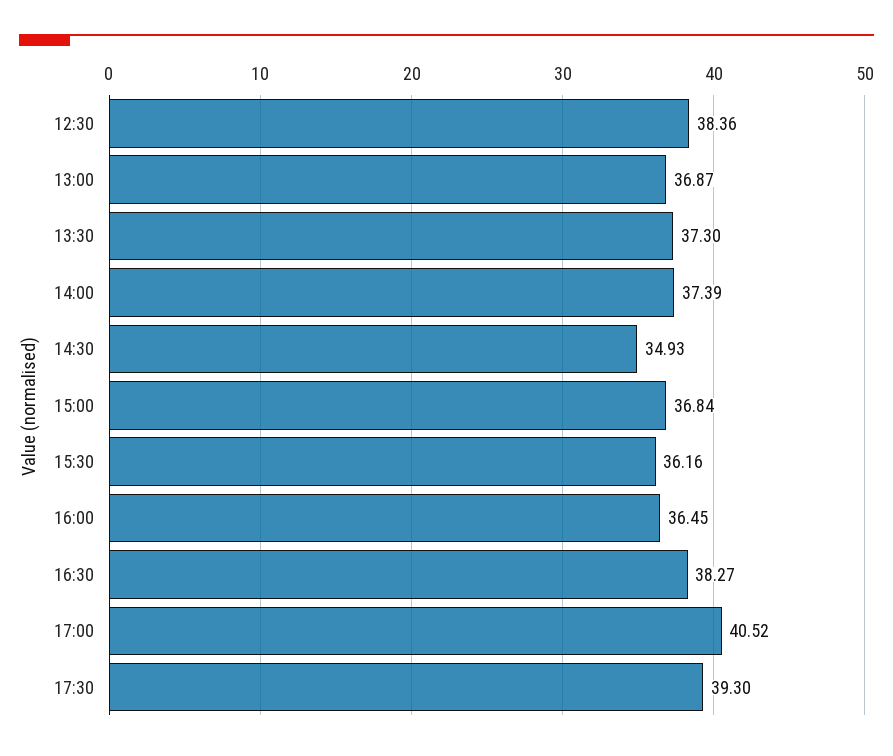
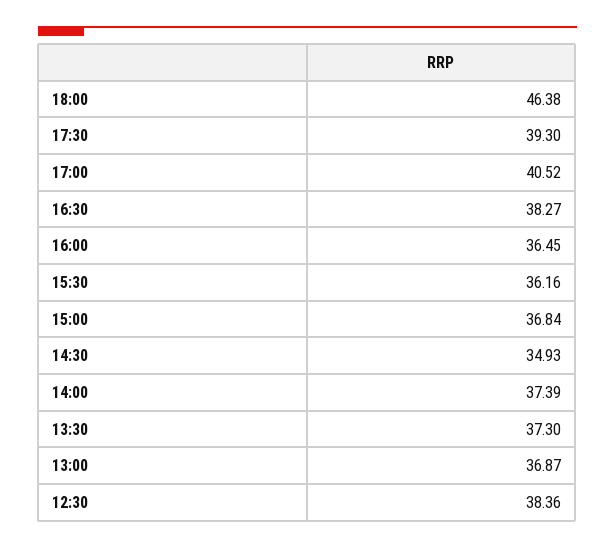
18:00: none -> 46.38

